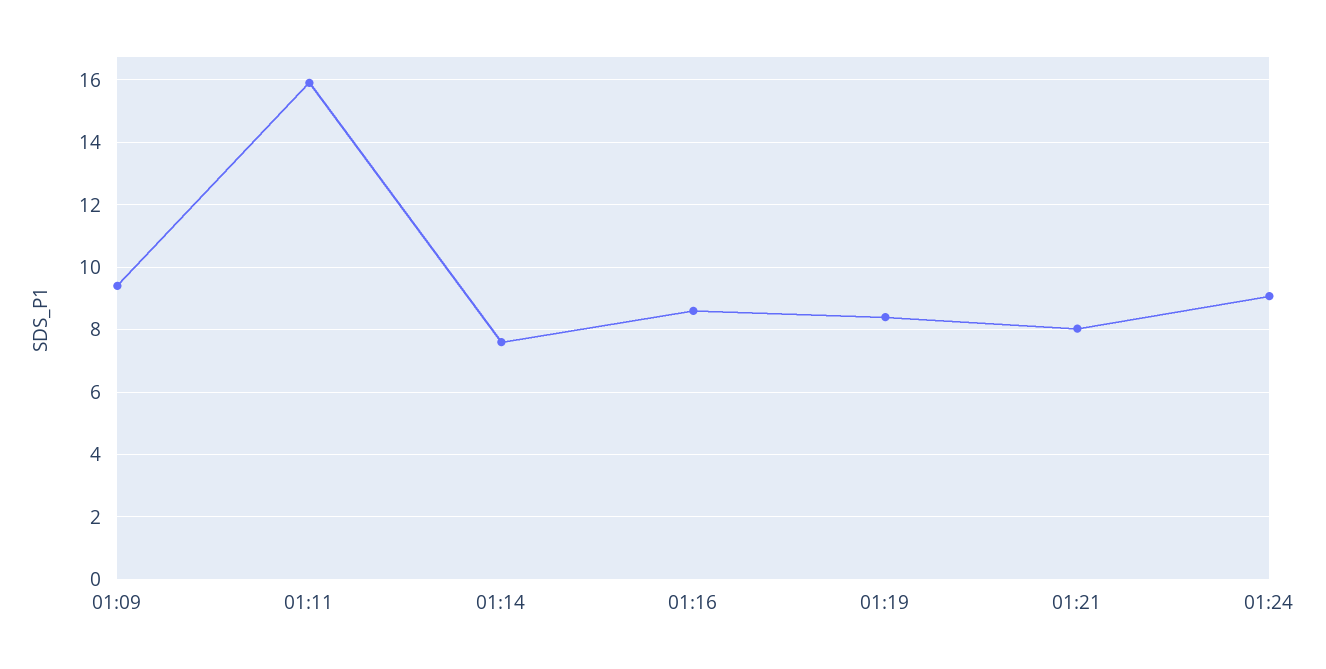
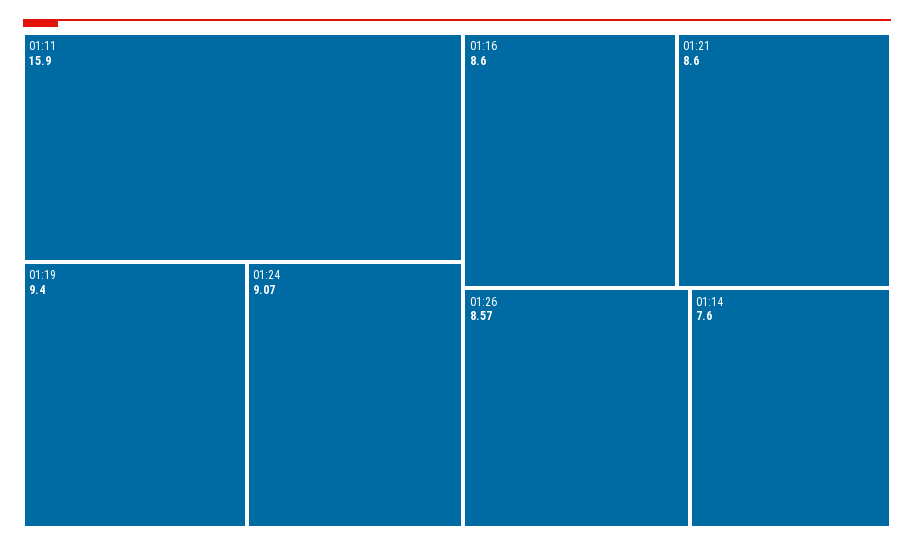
01:09: 9.4 -> none
01:19: 8.4 -> 9.4
01:21: 8 -> 8.6
01:26: none -> 8.57

